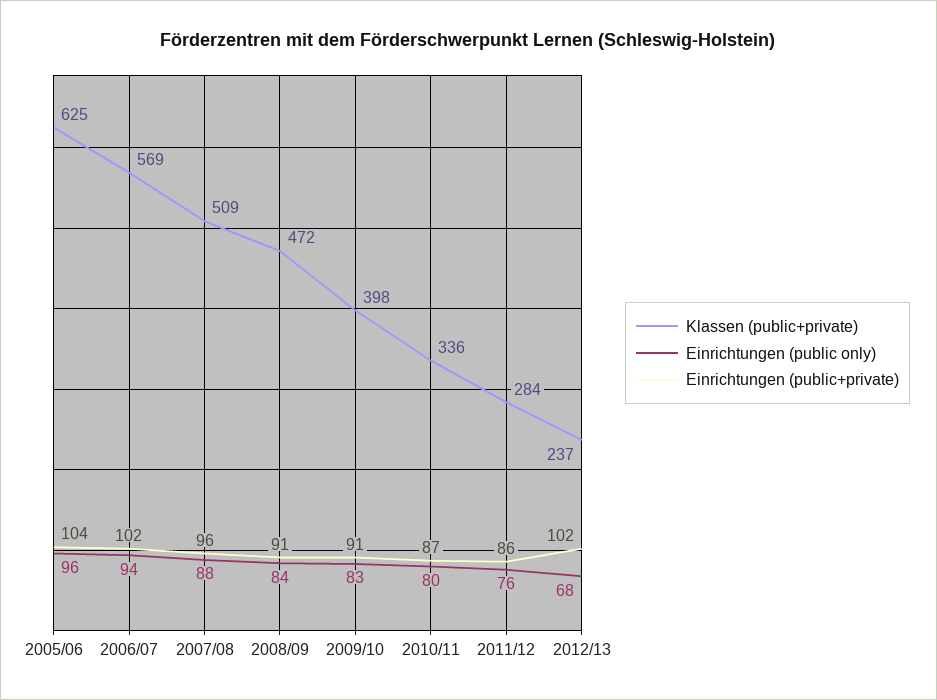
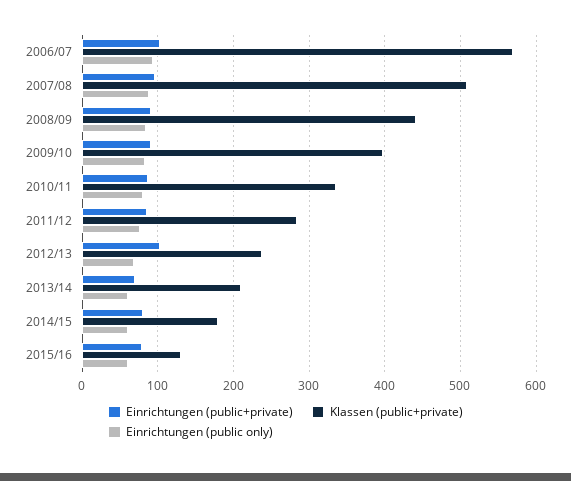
Klassen (public+private), 2005/06: 625 -> none
Einrichtungen (public only), 2005/06: 96 -> none
Einrichtungen (public+private), 2005/06: 104 -> none
Klassen (public+private), 2008/09: 472 -> 440
Einrichtungen (public+private), 2013/14: none -> 70
Klassen (public+private), 2013/14: none -> 210
Einrichtungen (public only), 2013/14: none -> 60
Einrichtungen (public+private), 2014/15: none -> 80
Klassen (public+private), 2014/15: none -> 180
Einrichtungen (public only), 2014/15: none -> 60
Einrichtungen (public+private), 2015/16: none -> 80
Klassen (public+private), 2015/16: none -> 130
Einrichtungen (public only), 2015/16: none -> 60

